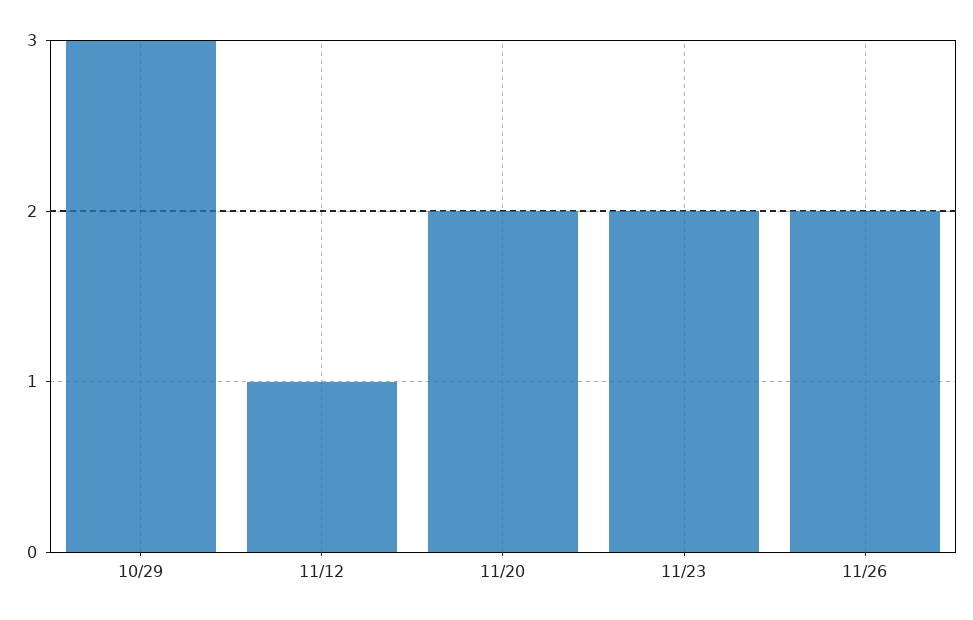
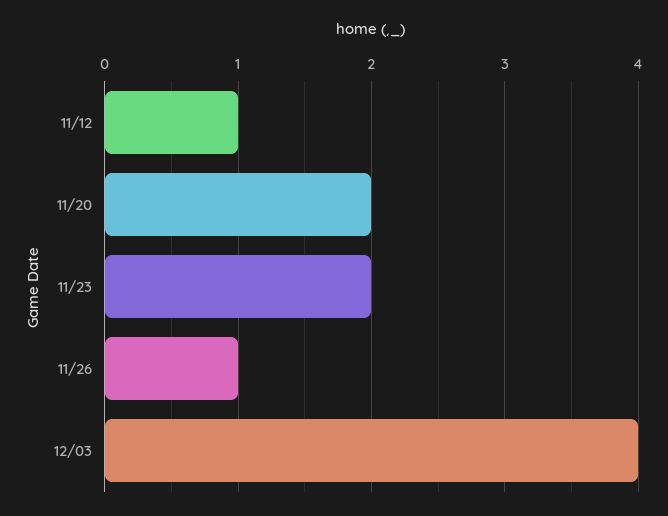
10/29: 3 -> none
11/26: 2 -> 1
12/03: none -> 4

